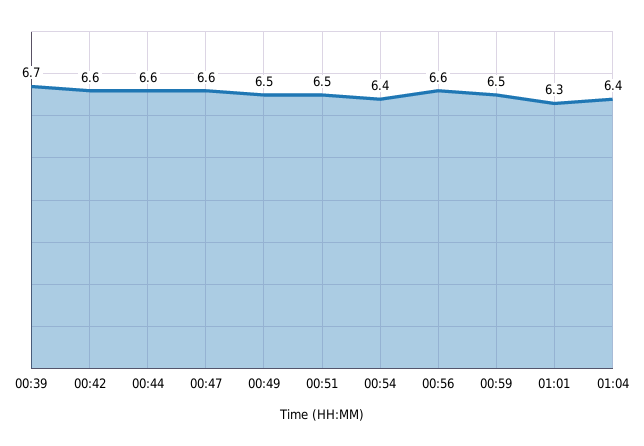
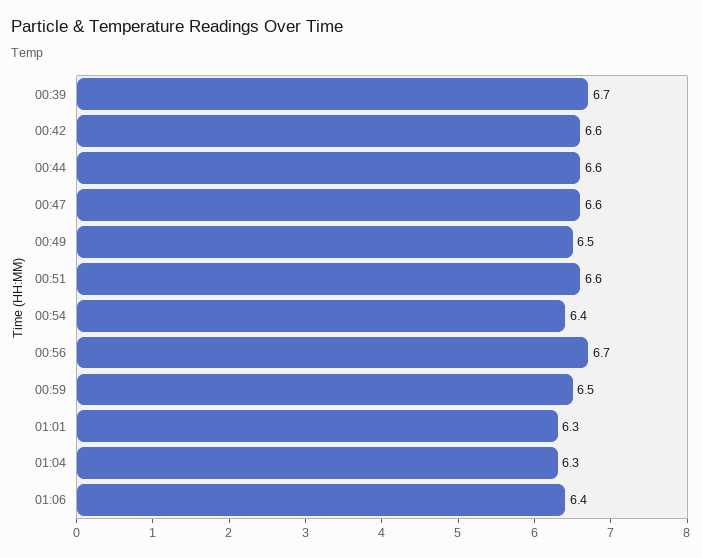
00:51: 6.5 -> 6.6
00:56: 6.6 -> 6.7
01:04: 6.4 -> 6.3
01:06: none -> 6.4

